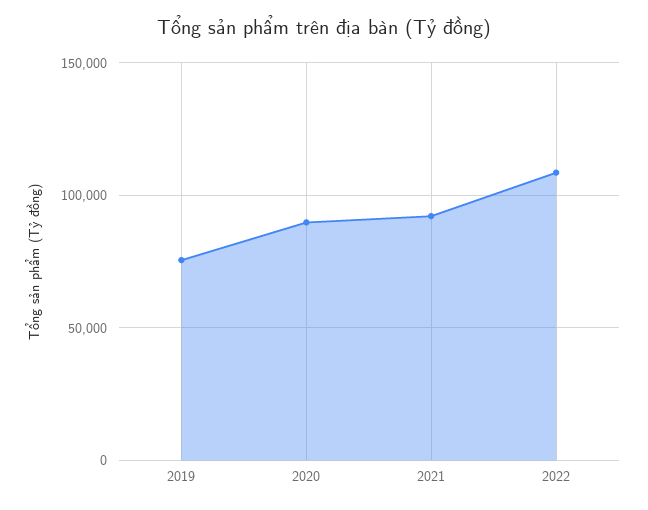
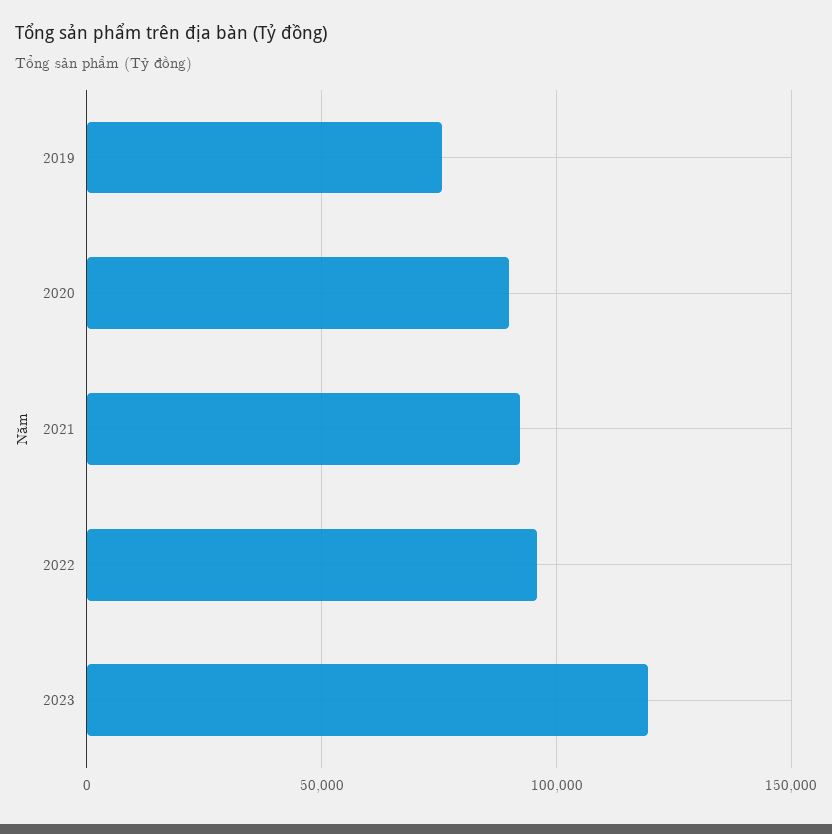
2022: 110000 -> 95000
2023: none -> 120000

